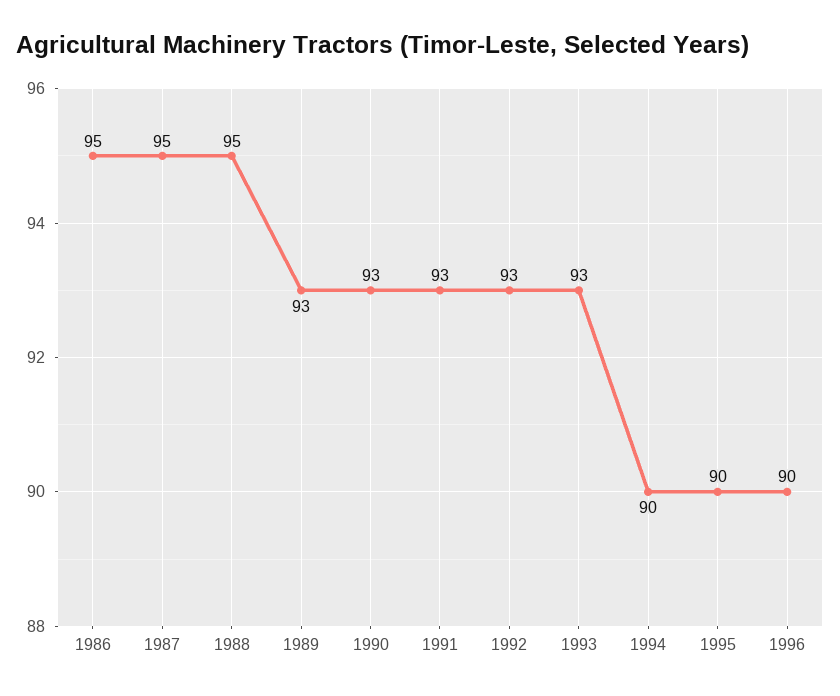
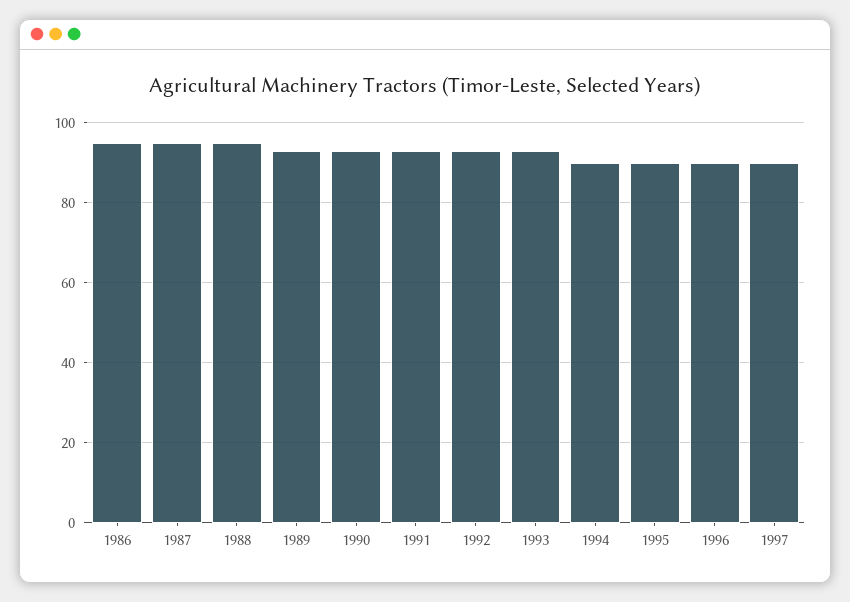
1997: none -> 90

